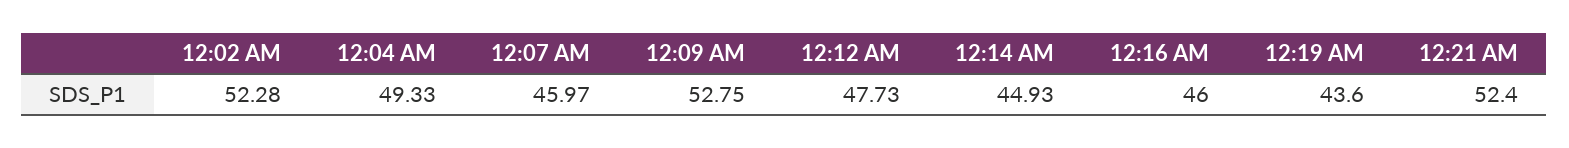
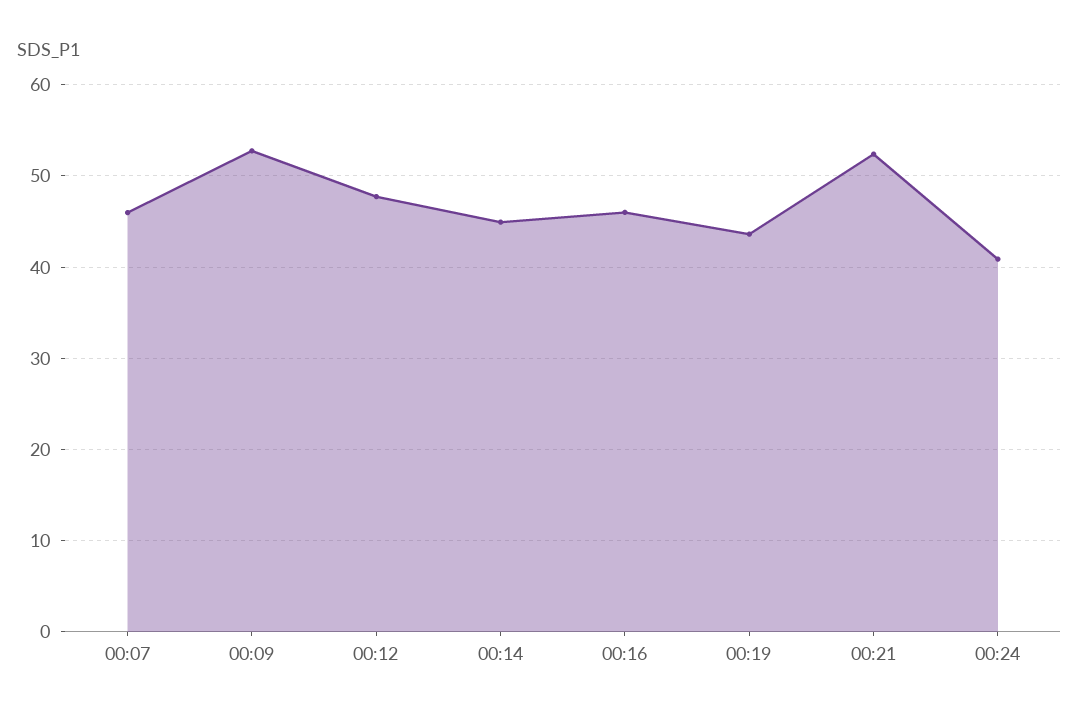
12:02 AM: 52.28 -> none
12:04 AM: 49.33 -> none
00:24: none -> 41

